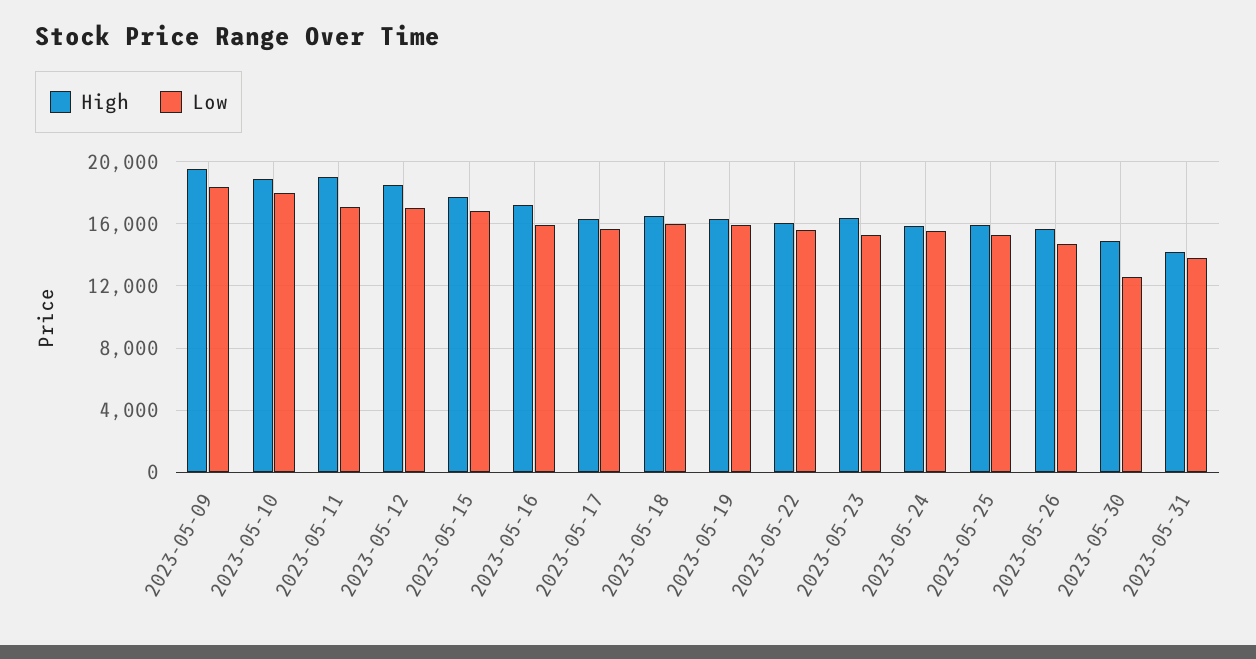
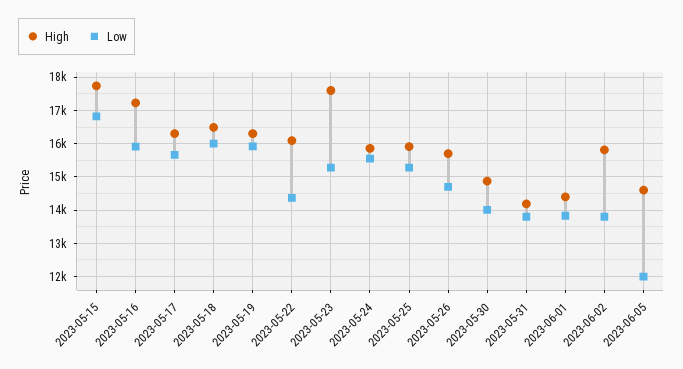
High, 2023-05-09: 19500 -> none
Low, 2023-05-09: 18500 -> none
High, 2023-05-10: 19000 -> none
Low, 2023-05-10: 18000 -> none
High, 2023-05-11: 19000 -> none
Low, 2023-05-11: 17000 -> none
High, 2023-05-12: 18500 -> none
Low, 2023-05-12: 17000 -> none
Low, 2023-05-22: 15500 -> 14400
High, 2023-05-23: 16500 -> 17600
Low, 2023-05-30: 12500 -> 14000
High, 2023-06-01: none -> 14400
Low, 2023-06-01: none -> 13800
High, 2023-06-02: none -> 15800
Low, 2023-06-02: none -> 13800
High, 2023-06-05: none -> 14600
Low, 2023-06-05: none -> 12000

